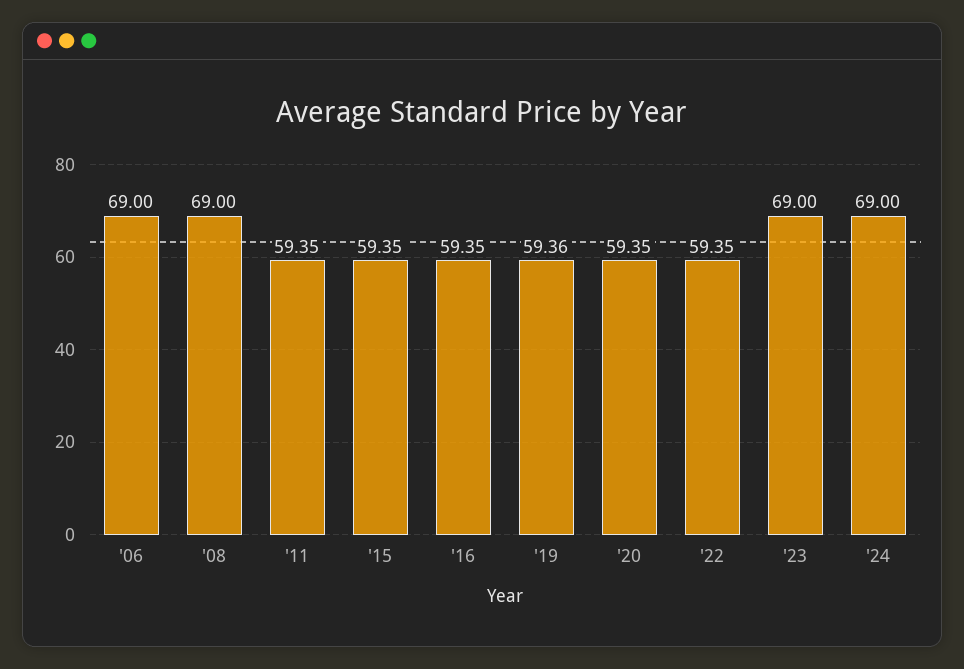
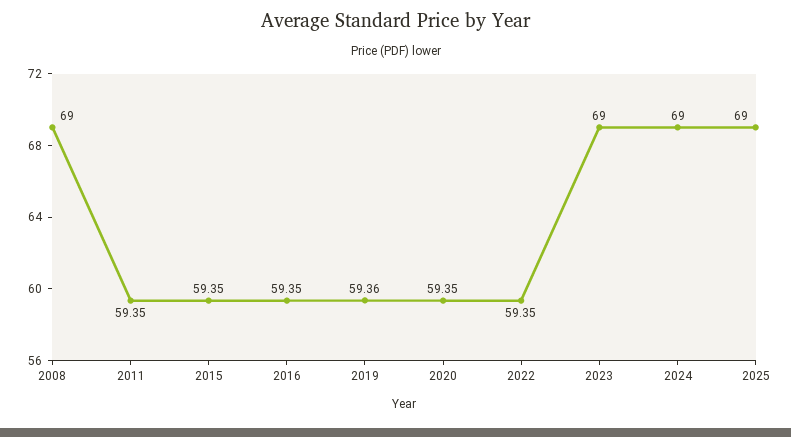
'06: 69 -> none
2025: none -> 69

